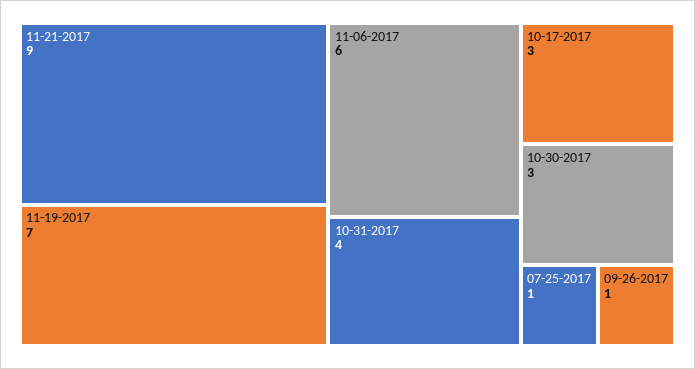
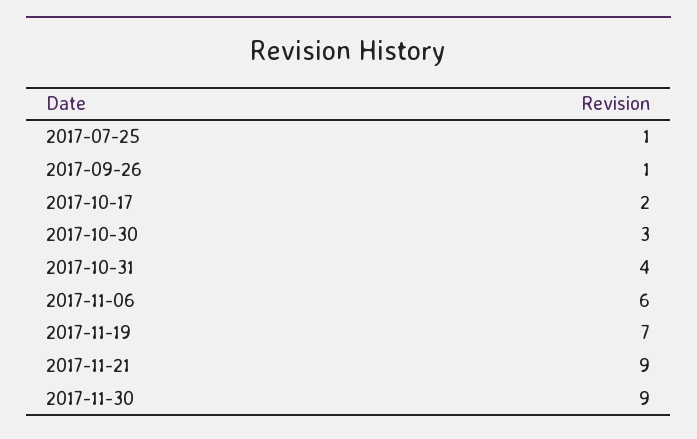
10-17-2017: 3 -> 2
2017-11-30: none -> 9

